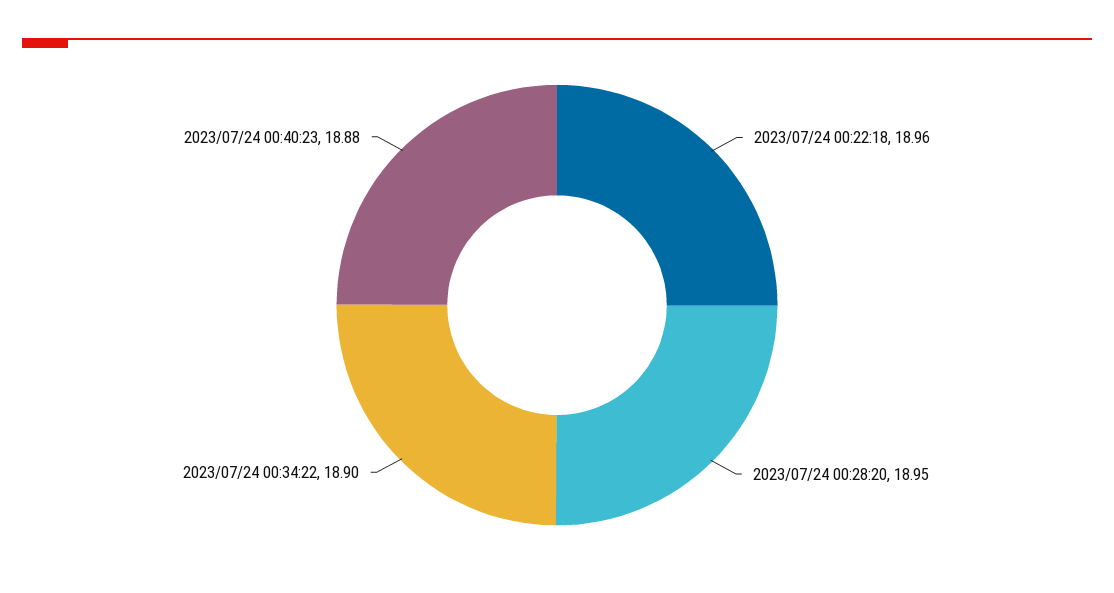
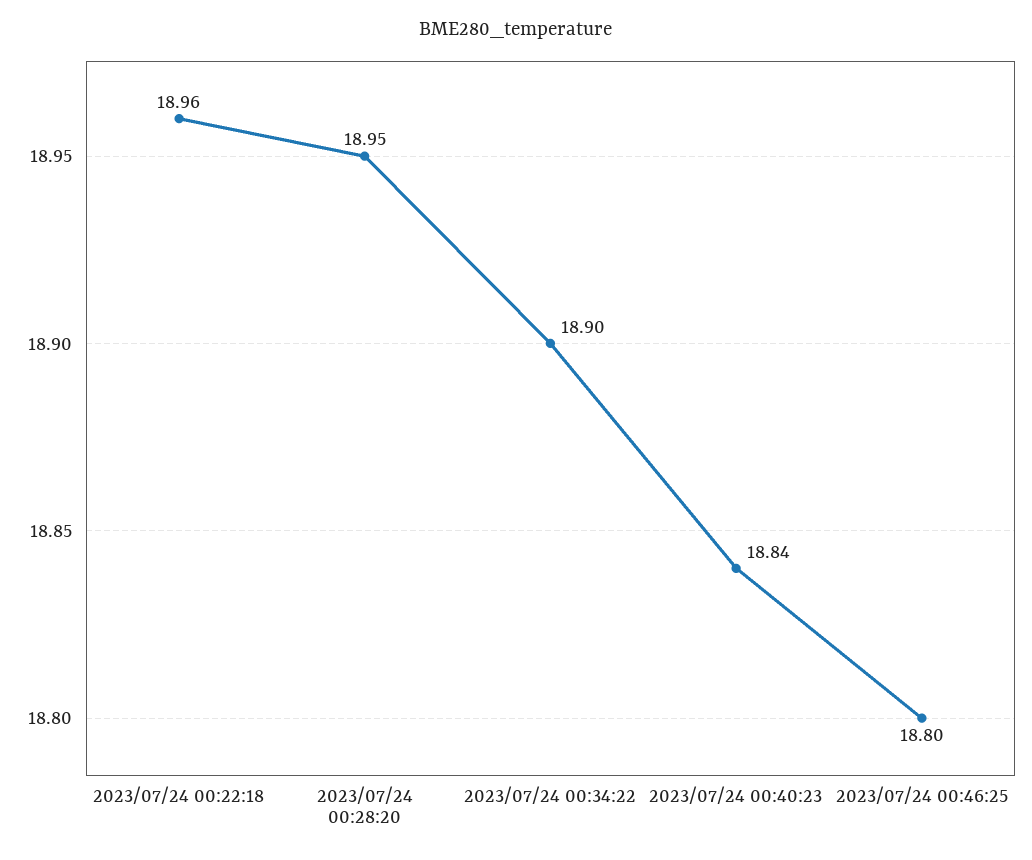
2023/07/24 00:40:23: 18.88 -> 18.84
2023/07/24 00:46:25: none -> 18.8

